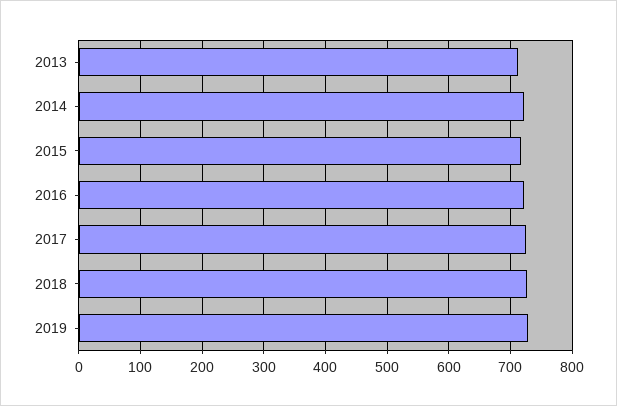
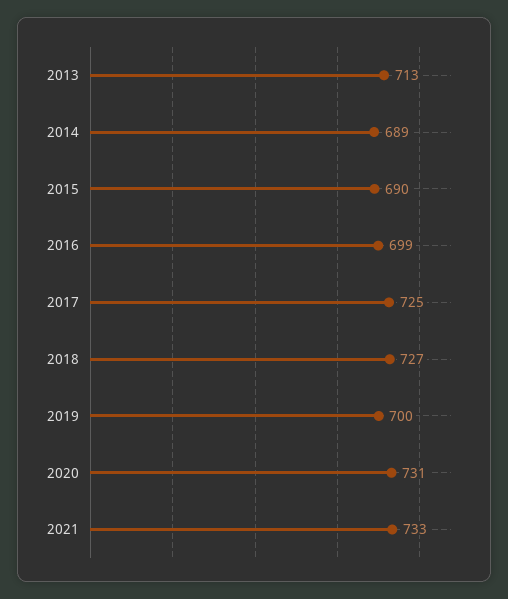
2014: 720 -> 689
2015: 720 -> 690
2016: 720 -> 699
2019: 730 -> 700
2020: none -> 731
2021: none -> 733

